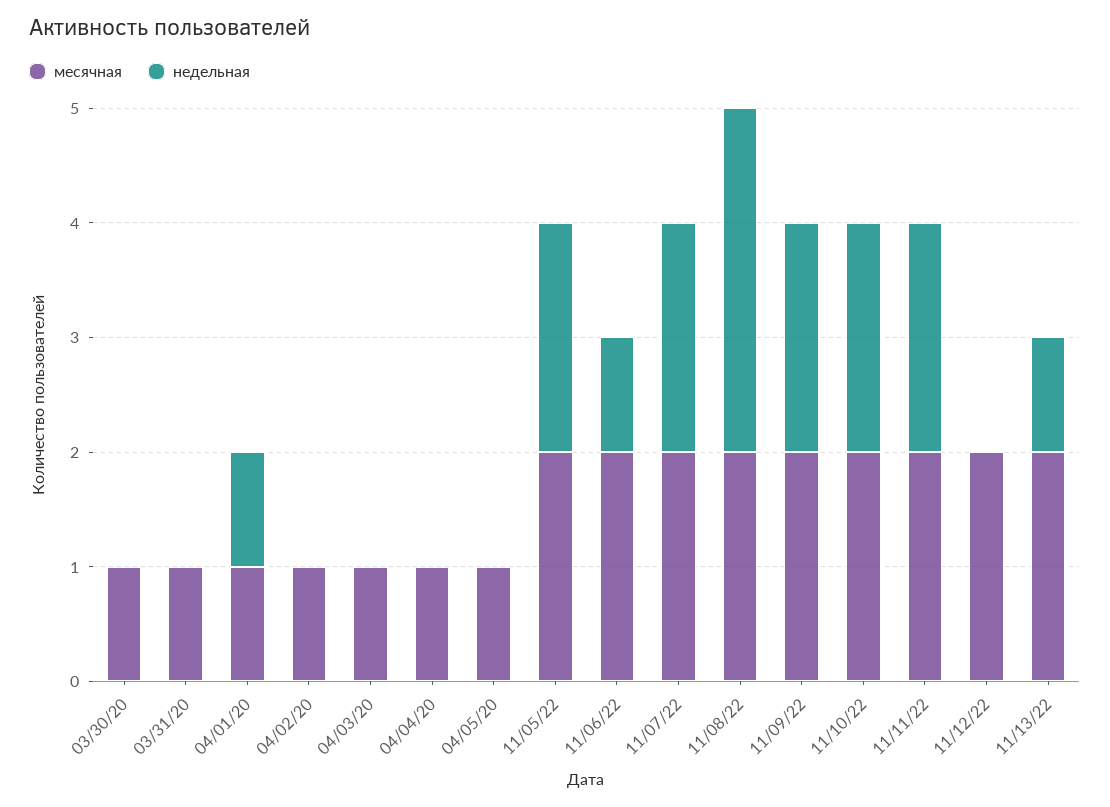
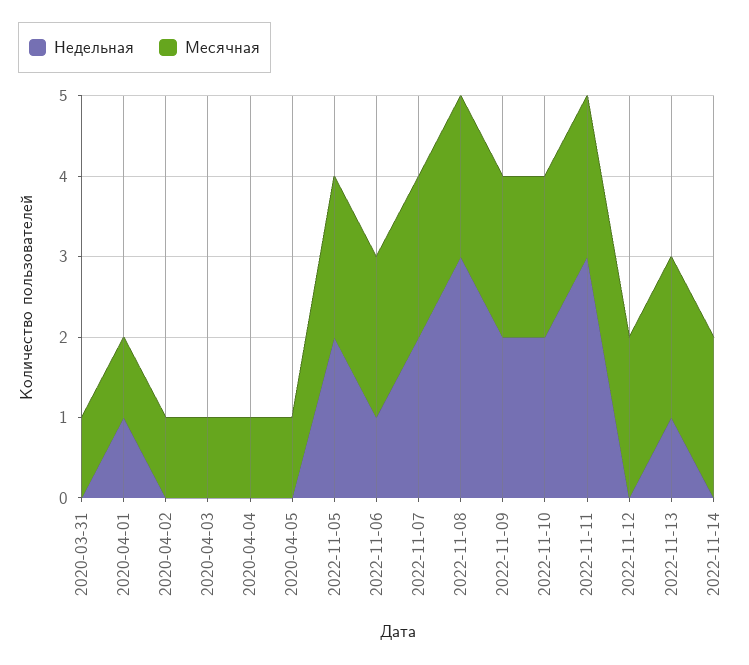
месячная, 03/30/20: 1 -> none
недельная, 03/30/20: 0 -> none
недельная, 11/11/22: 2 -> 3
недельная, 2022-11-14: none -> 0
месячная, 2022-11-14: none -> 2

